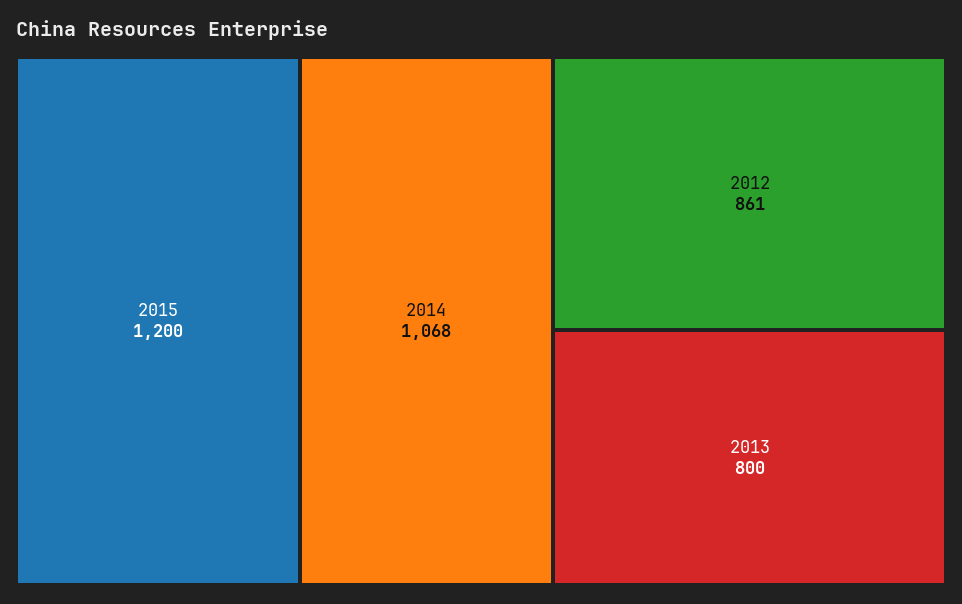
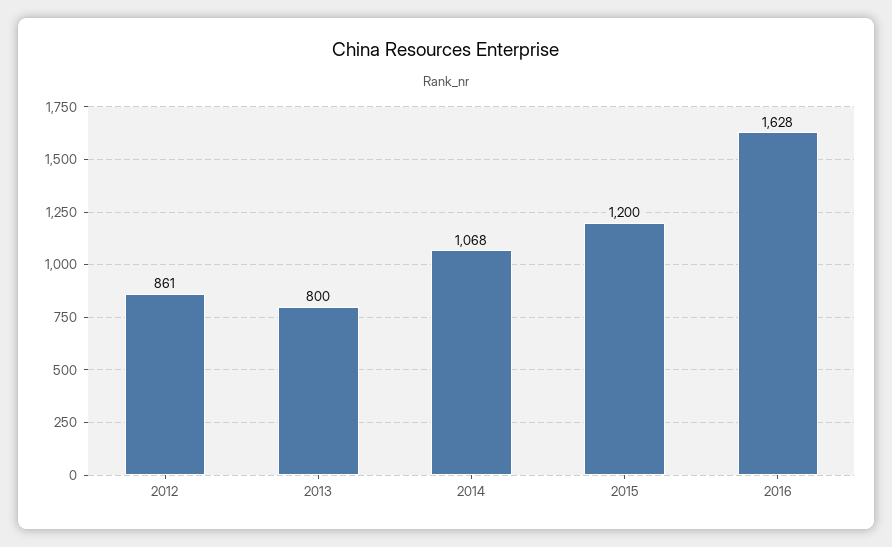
2016: none -> 1628

